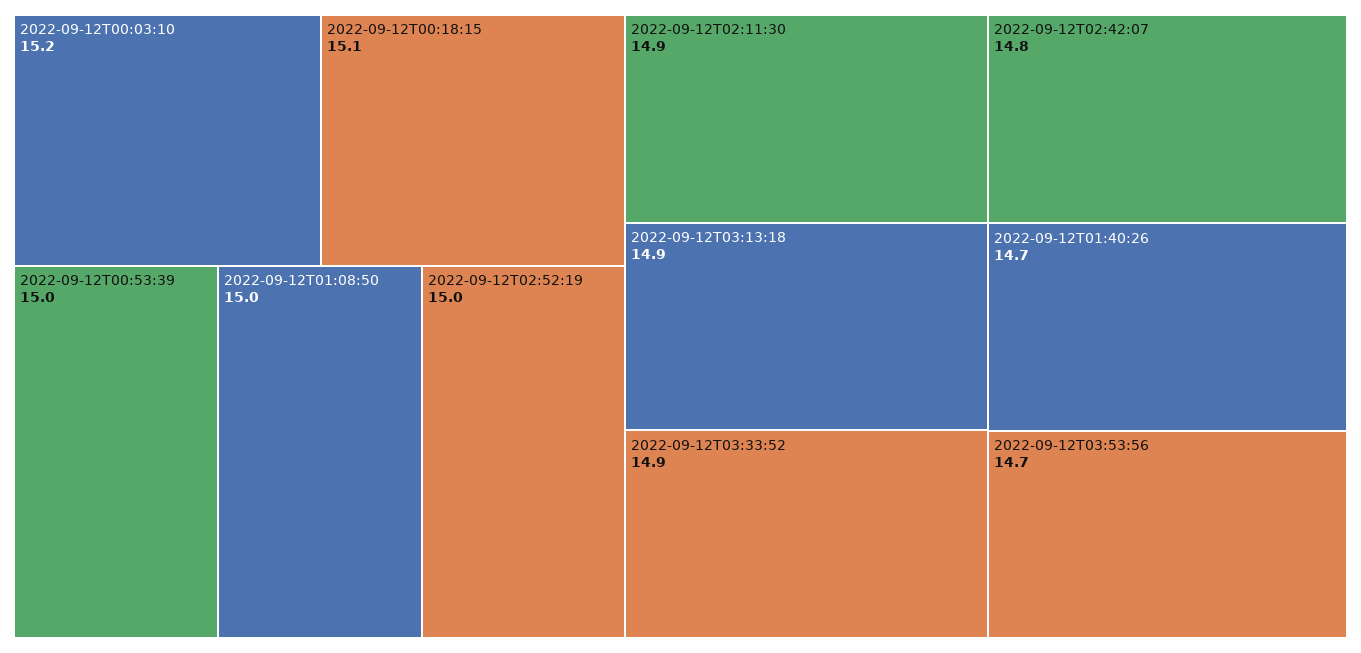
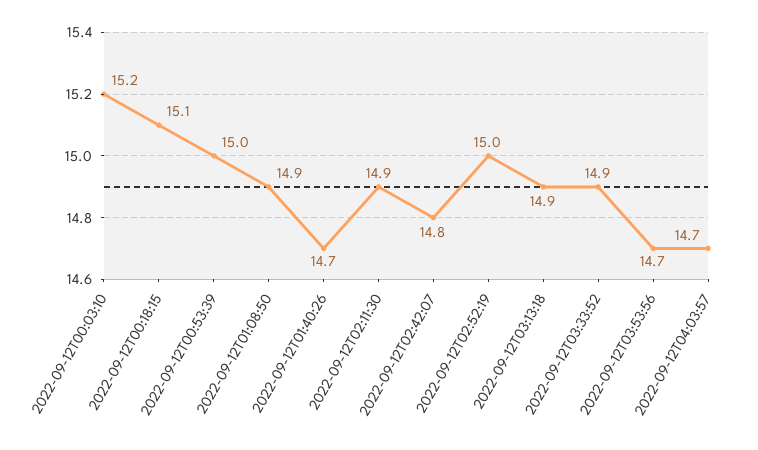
2022-09-12T01:08:50: 15 -> 14.9
2022-09-12T04:03:57: none -> 14.7

